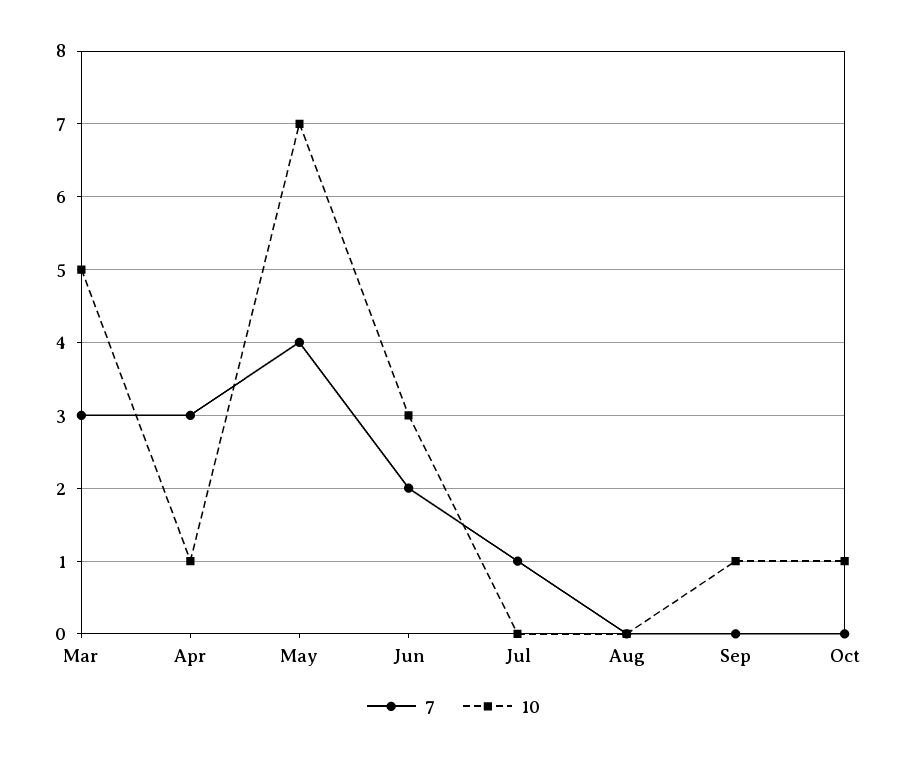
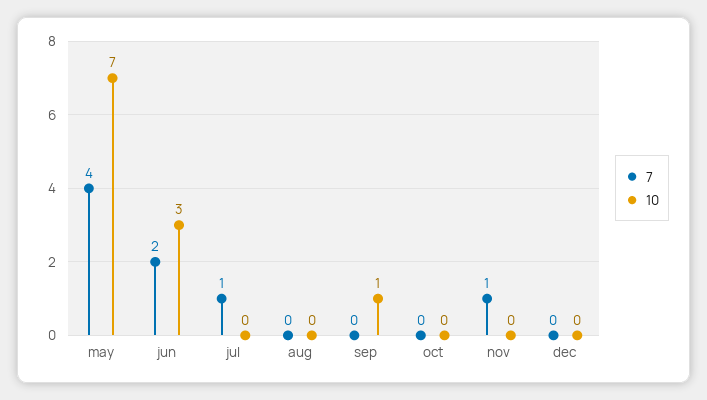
7, Mar: 3 -> none
10, Mar: 5 -> none
7, Apr: 3 -> none
10, Apr: 1 -> none
10, Oct: 1 -> 0
7, nov: none -> 1
10, nov: none -> 0
7, dec: none -> 0
10, dec: none -> 0

